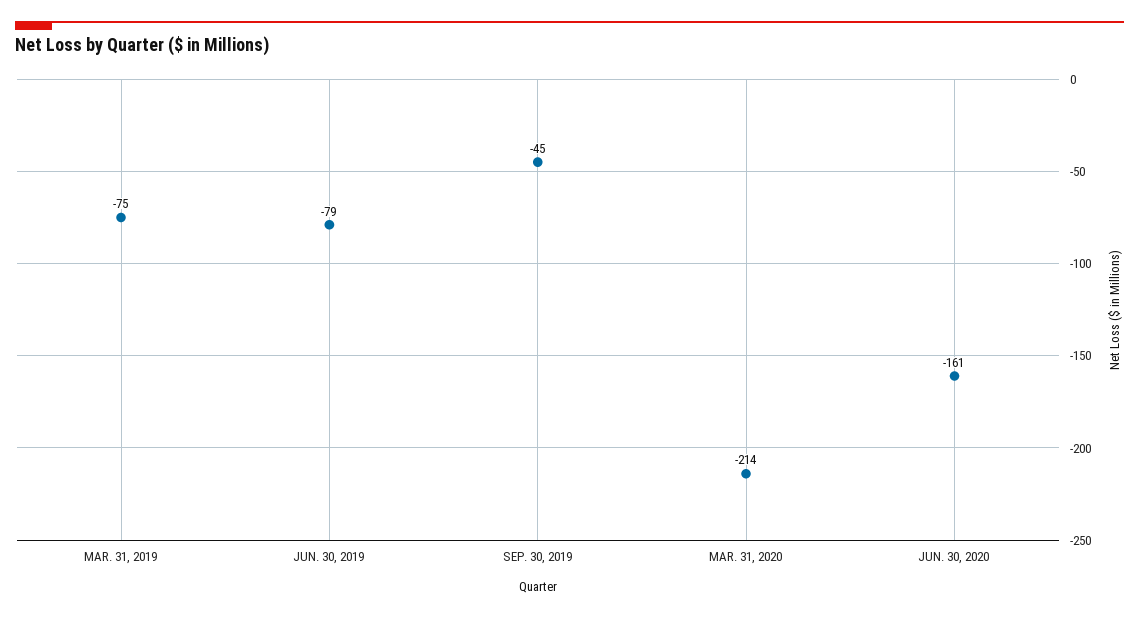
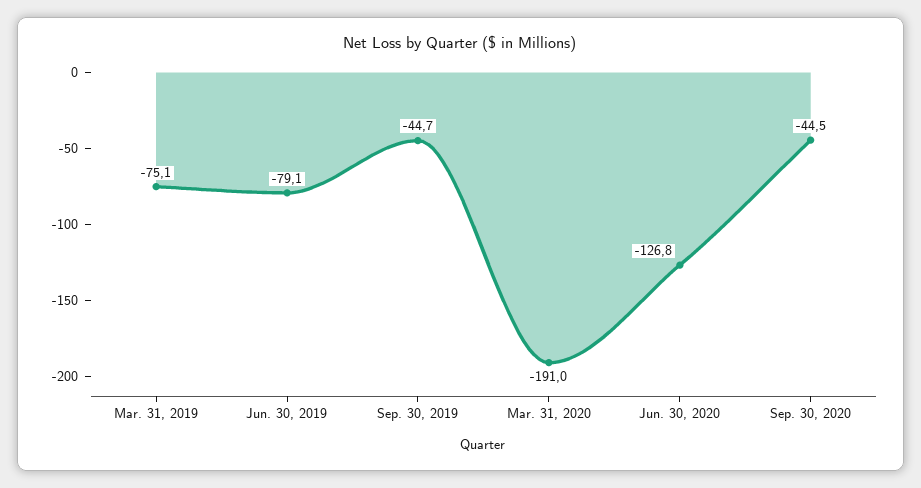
MAR. 31, 2020: -214 -> -191
JUN. 30, 2020: -161 -> -126.8
Sep. 30, 2020: none -> -44.5

